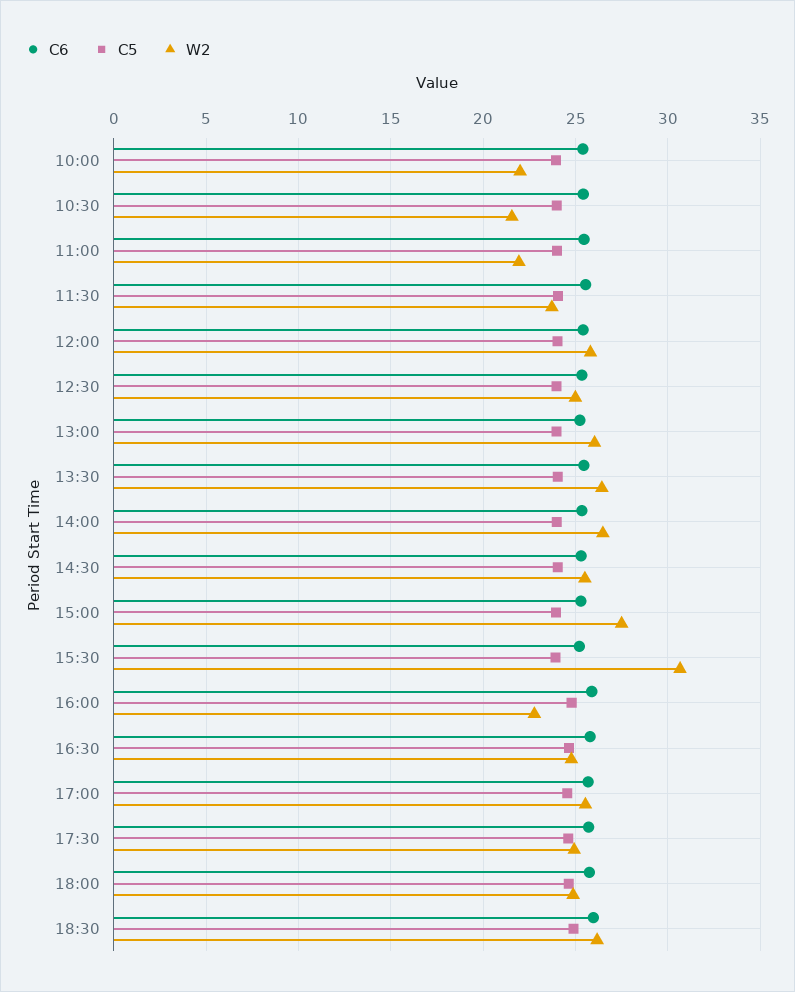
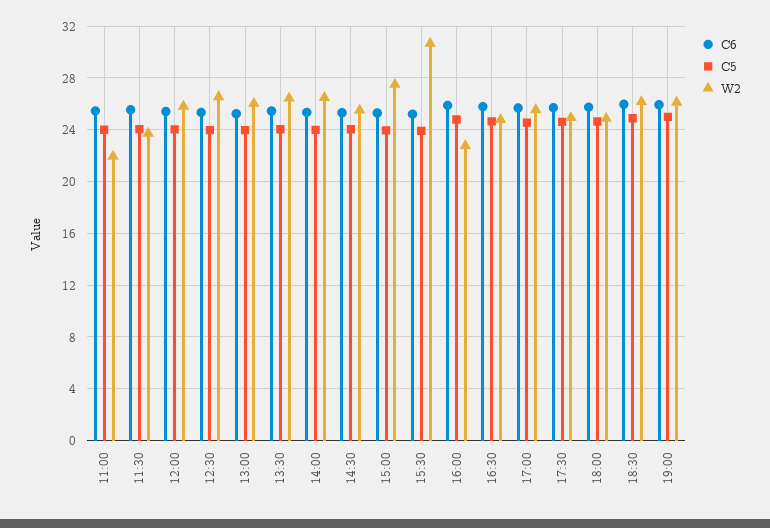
C6, 10:00: 25.5 -> none
C5, 10:00: 24 -> none
W2, 10:00: 22 -> none
C6, 10:30: 25.5 -> none
C5, 10:30: 24 -> none
W2, 10:30: 21.5 -> none
W2, 12:30: 25 -> 26.5
C6, 19:00: none -> 26
C5, 19:00: none -> 25
W2, 19:00: none -> 26

